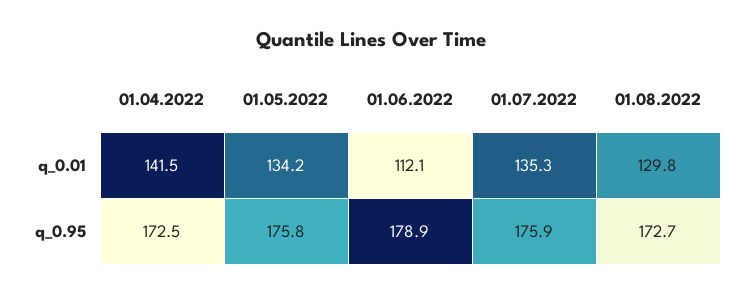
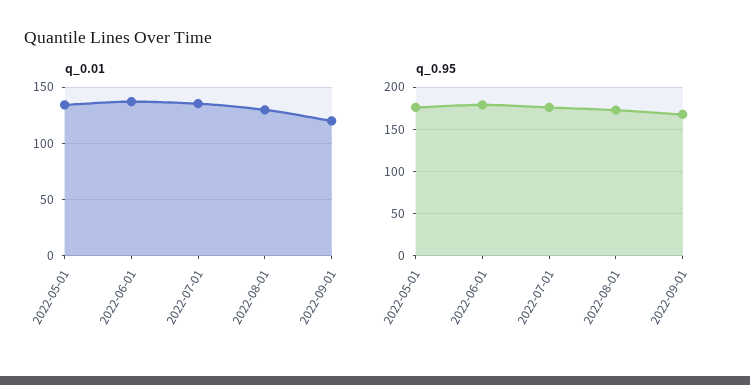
q_0.01, 01.04.2022: 141.5 -> none
q_0.01, 01.06.2022: 112.1 -> 140
q_0.95, 01.04.2022: 172.5 -> none
q_0.01, 2022-09-01: none -> 120
q_0.95, 2022-09-01: none -> 170

